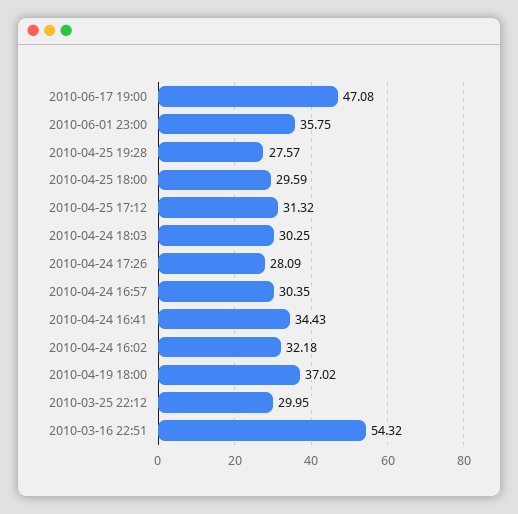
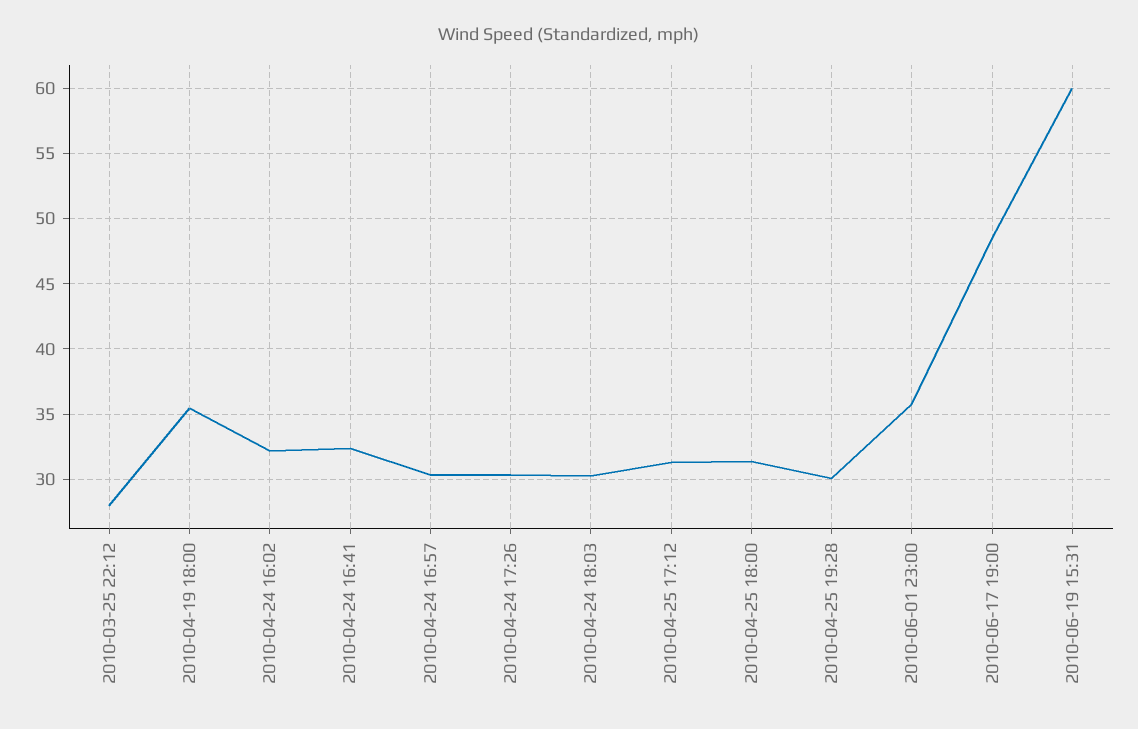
2010-06-17 19:00: 47.08 -> 48.5
2010-04-25 19:28: 27.57 -> 30
2010-04-25 18:00: 29.59 -> 31.5
2010-04-24 17:26: 28.09 -> 30.5
2010-04-24 16:41: 34.43 -> 32.5
2010-04-19 18:00: 37.02 -> 35.5
2010-03-25 22:12: 29.95 -> 28
2010-03-16 22:51: 54.32 -> none
2010-06-19 15:31: none -> 60

